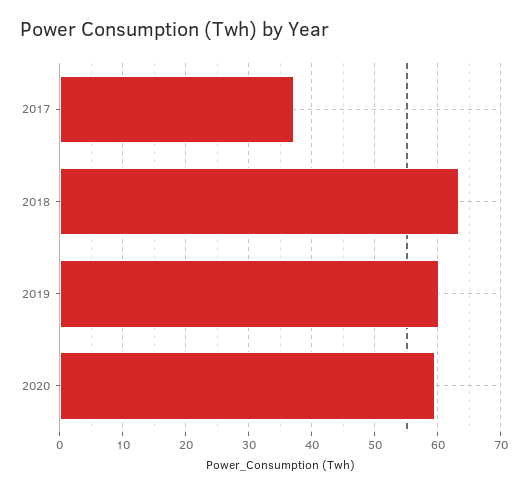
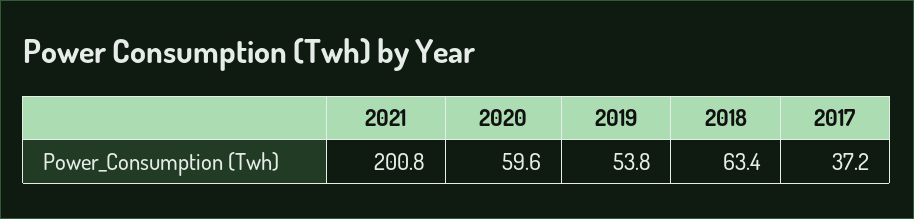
2019: 60 -> 53.8
2021: none -> 200.8

